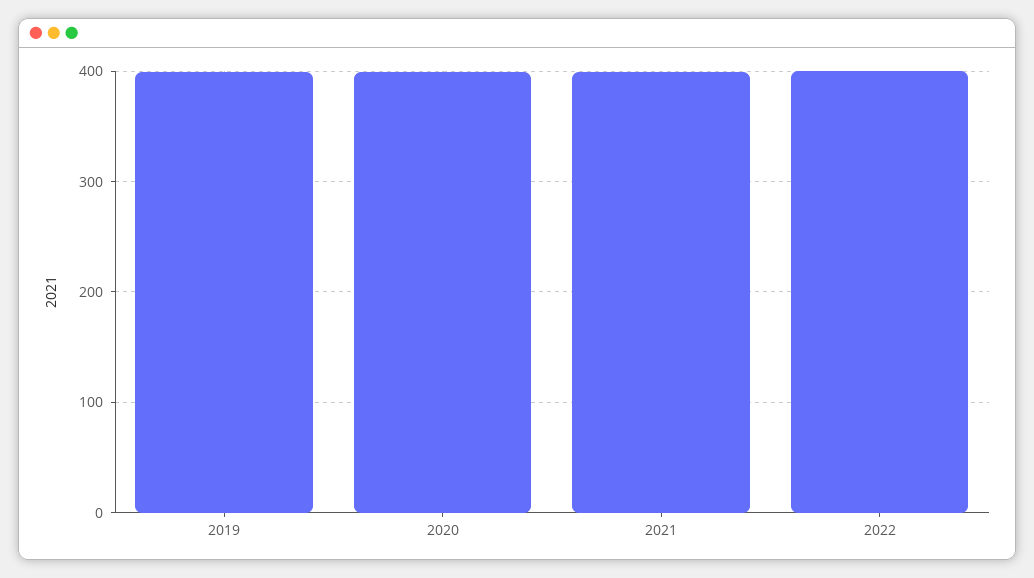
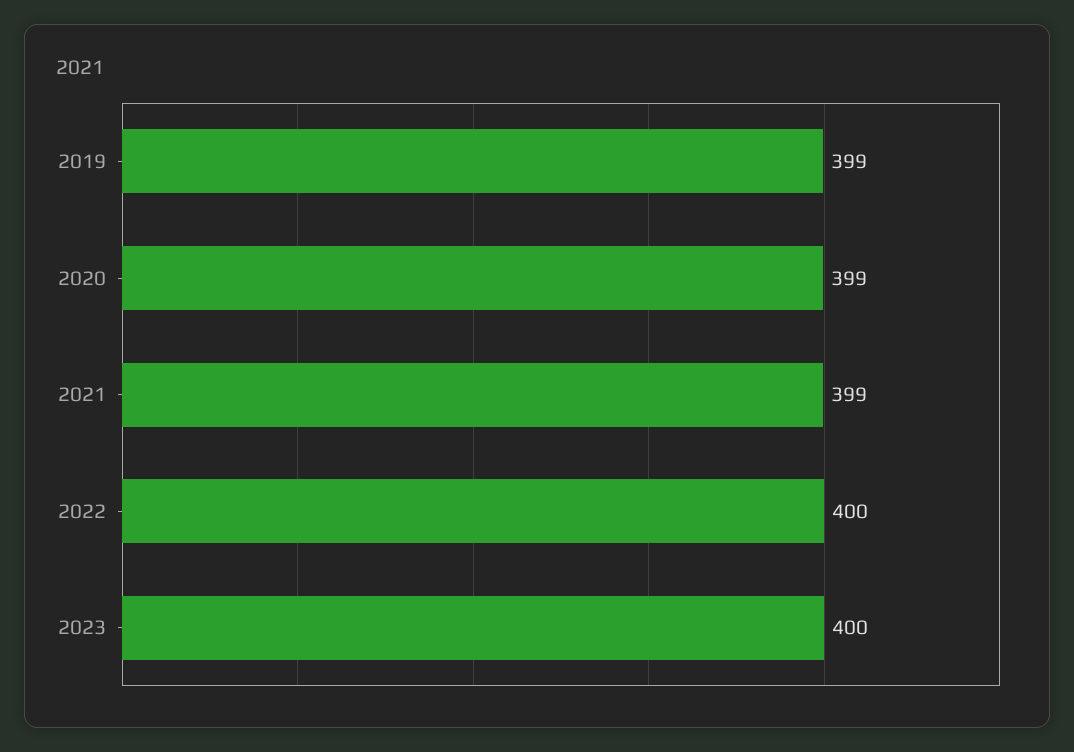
2023: none -> 400

